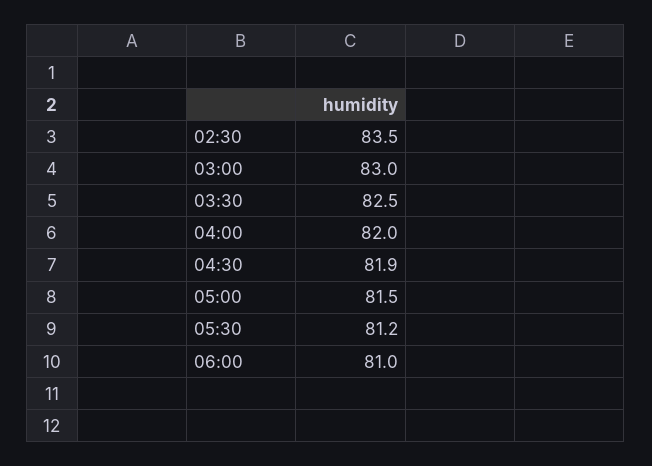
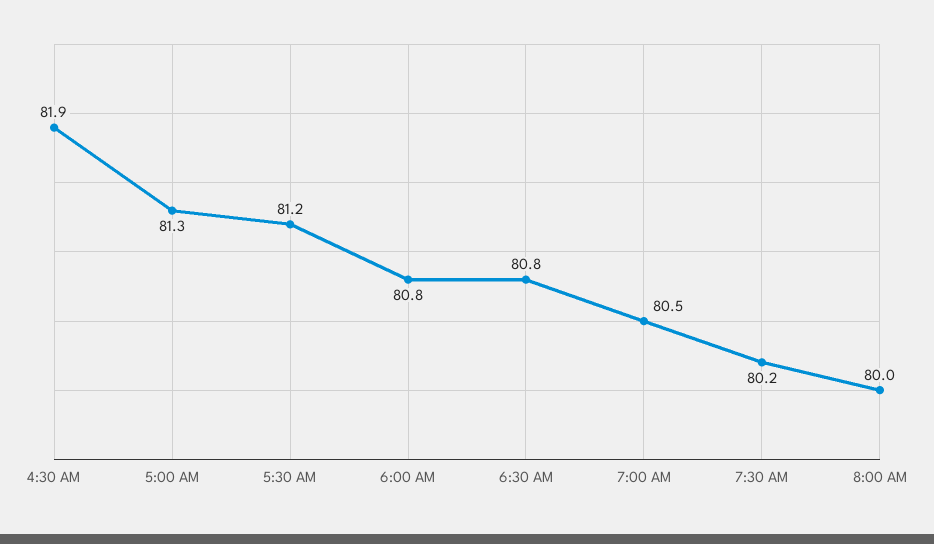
02:30: 83.5 -> none
03:00: 83 -> none
03:30: 82.5 -> none
04:00: 82 -> none
05:00: 81.5 -> 81.3
06:00: 81 -> 80.8
6:30 AM: none -> 80.8
7:00 AM: none -> 80.5
7:30 AM: none -> 80.2
8:00 AM: none -> 80

